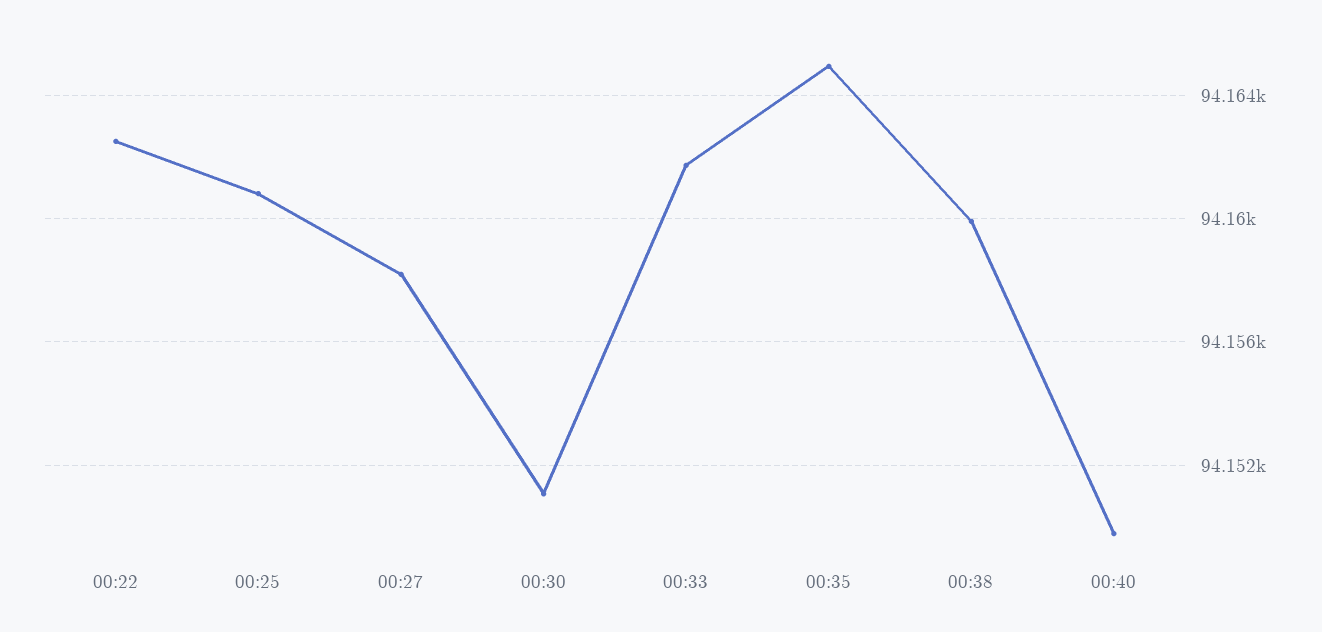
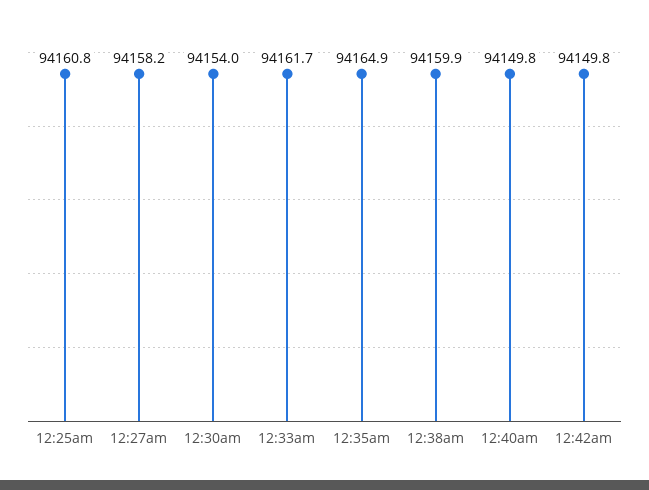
00:22: 94162.5 -> none
00:30: 94151 -> 94154
12:42am: none -> 94149.8

